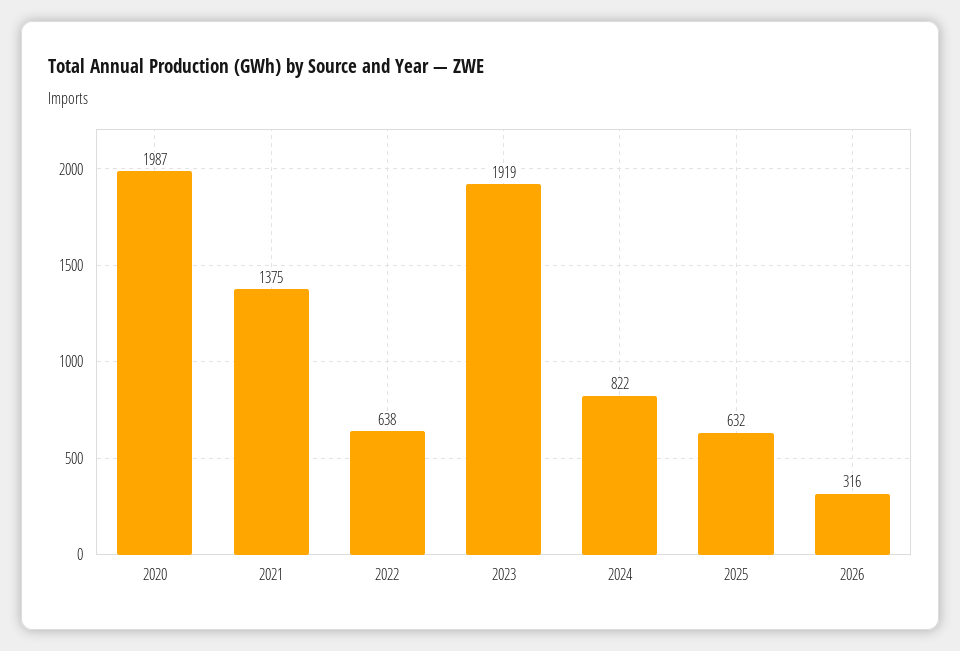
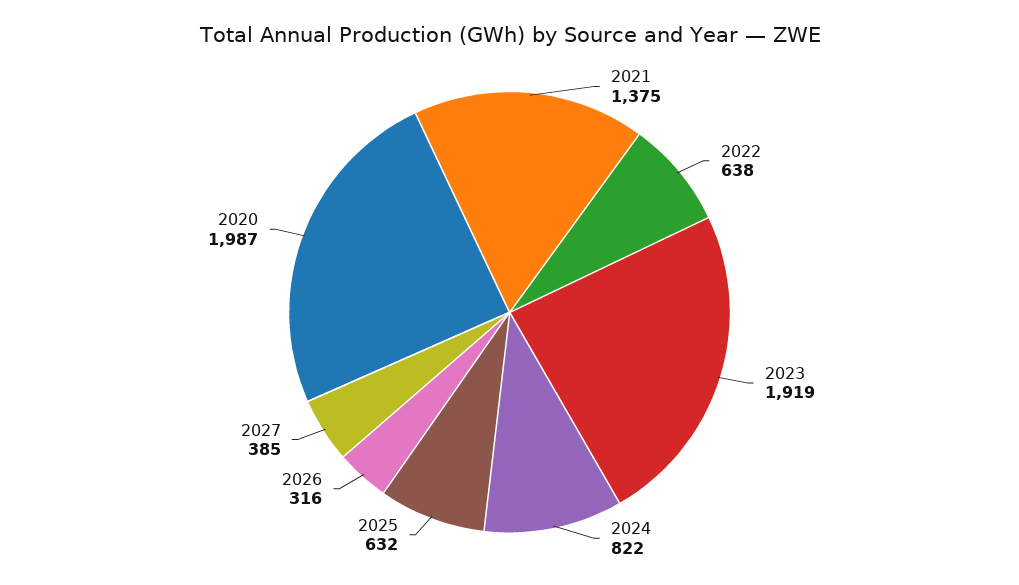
2027: none -> 385

